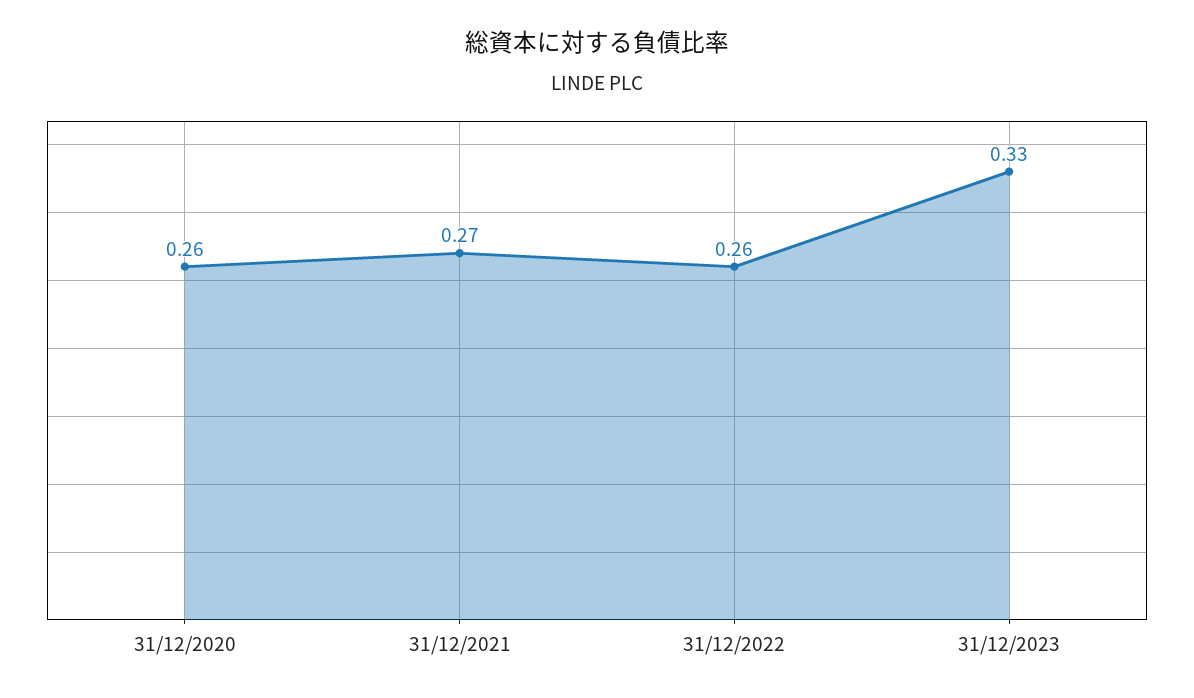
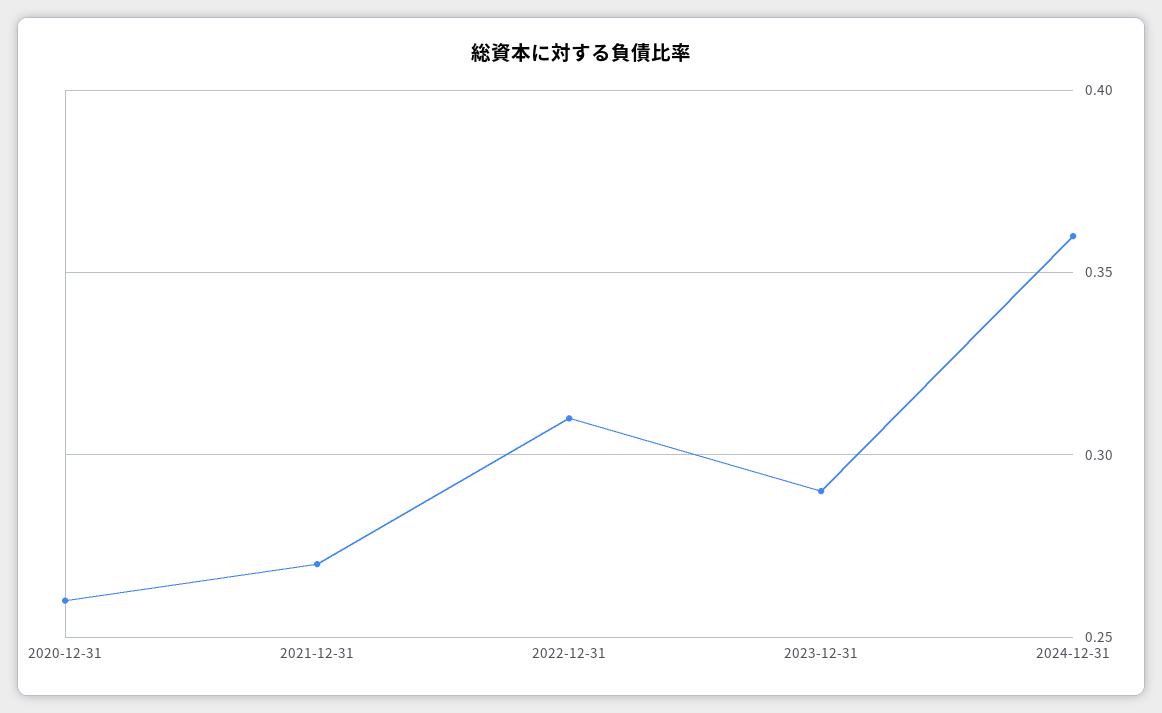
31/12/2022: 0.26 -> 0.31
31/12/2023: 0.33 -> 0.29
2024-12-31: none -> 0.36

